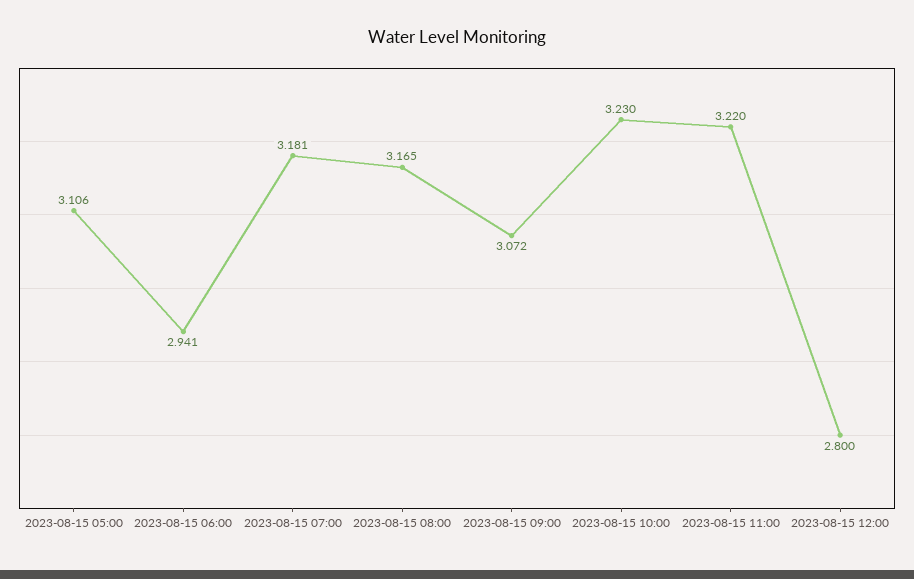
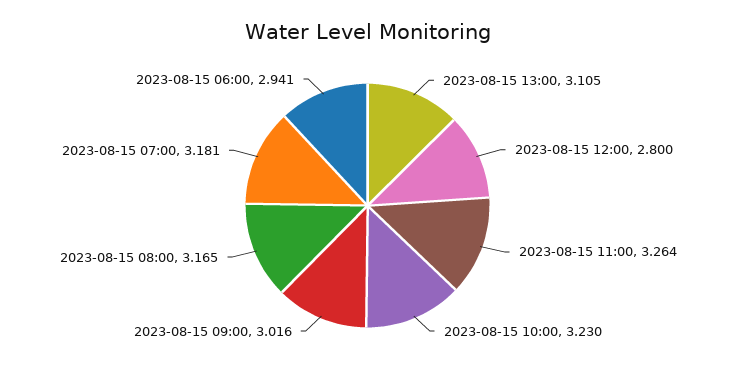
2023-08-15 05:00: 3.106 -> none
2023-08-15 09:00: 3.072 -> 3.016
2023-08-15 11:00: 3.22 -> 3.264
2023-08-15 13:00: none -> 3.105

